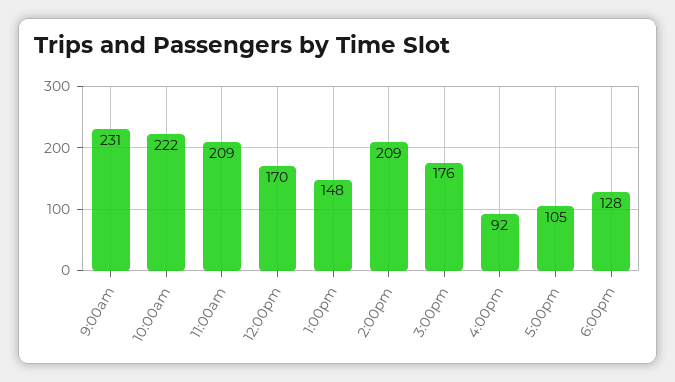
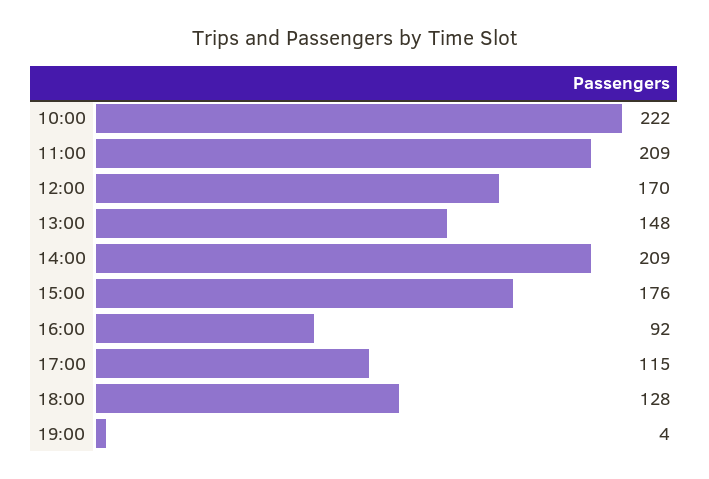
9:00am: 231 -> none
5:00pm: 105 -> 115
19:00: none -> 4

